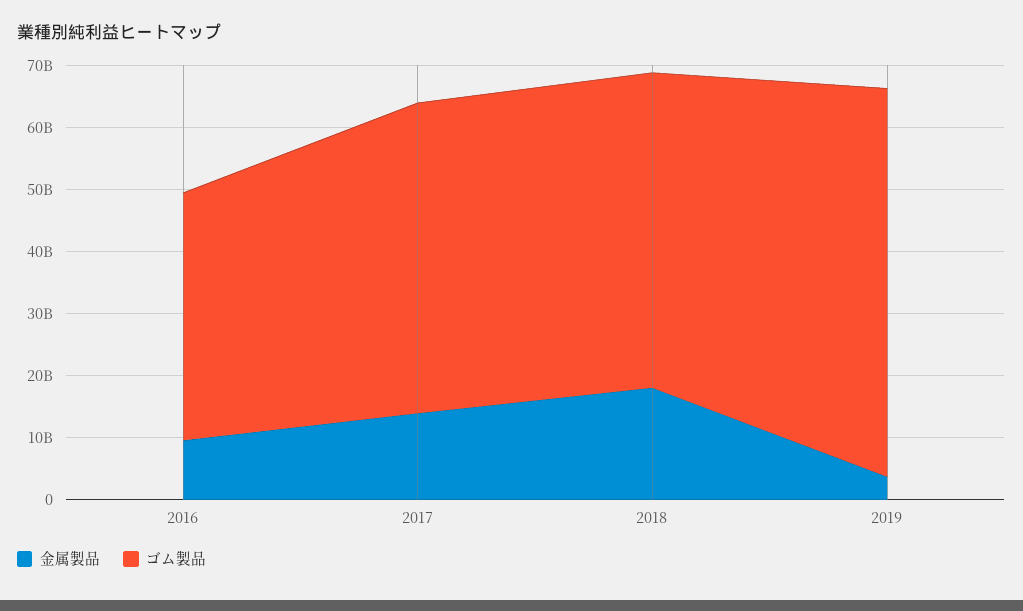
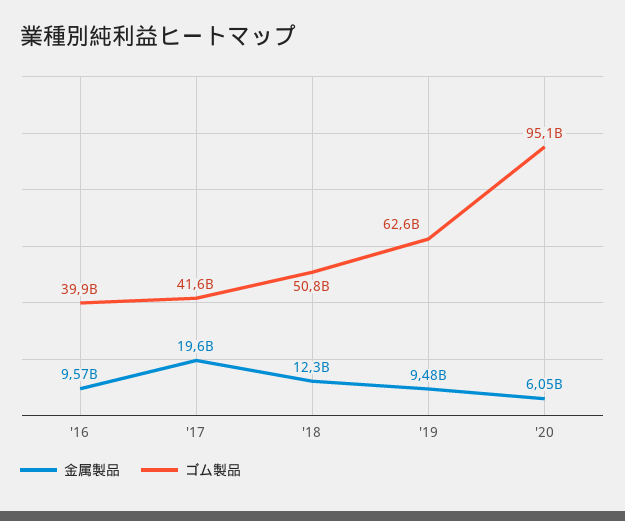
金属製品, 2017: 14000000000 -> 19600000000
ゴム製品, 2017: 50000000000 -> 41600000000
金属製品, 2018: 18000000000 -> 12300000000
金属製品, 2019: 4000000000 -> 9480000000
金属製品, '20: none -> 6050000000
ゴム製品, '20: none -> 95100000000

